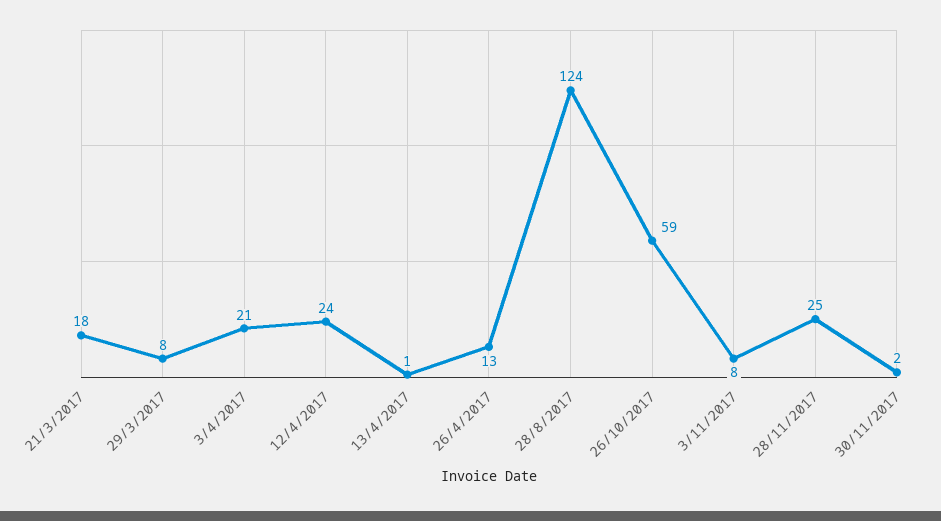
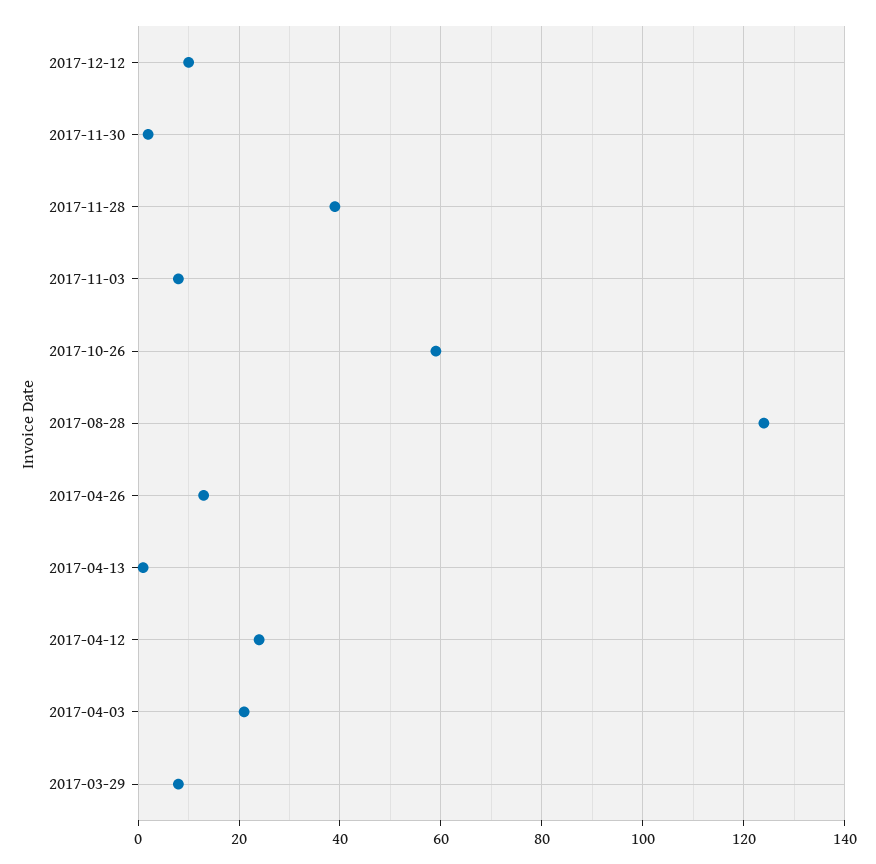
21/3/2017: 18 -> none
28/11/2017: 25 -> 40
2017-12-12: none -> 10

